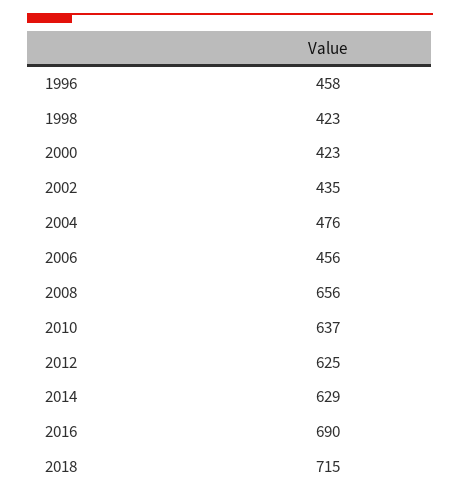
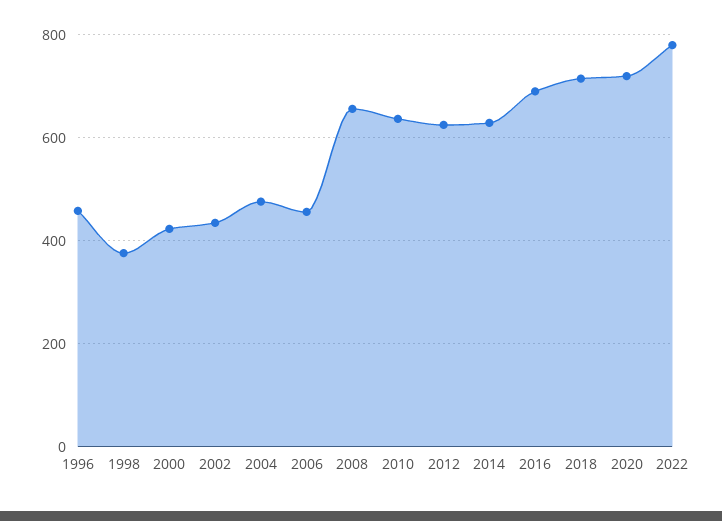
1998: 423 -> 380
2020: none -> 720
2022: none -> 780

